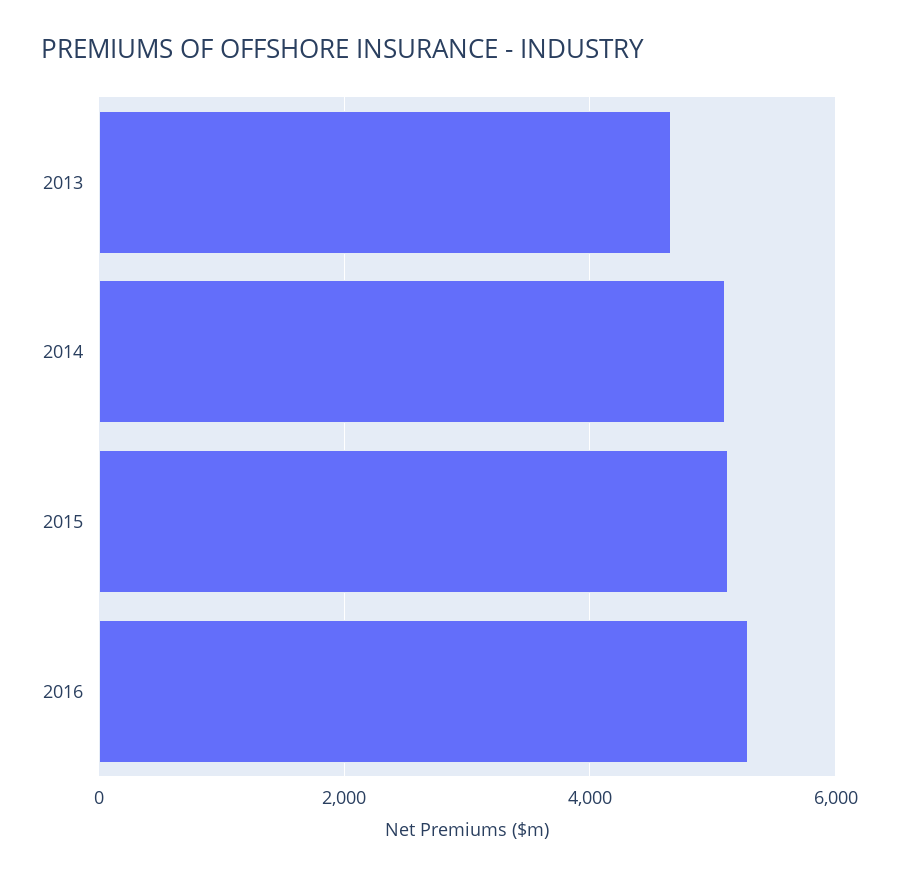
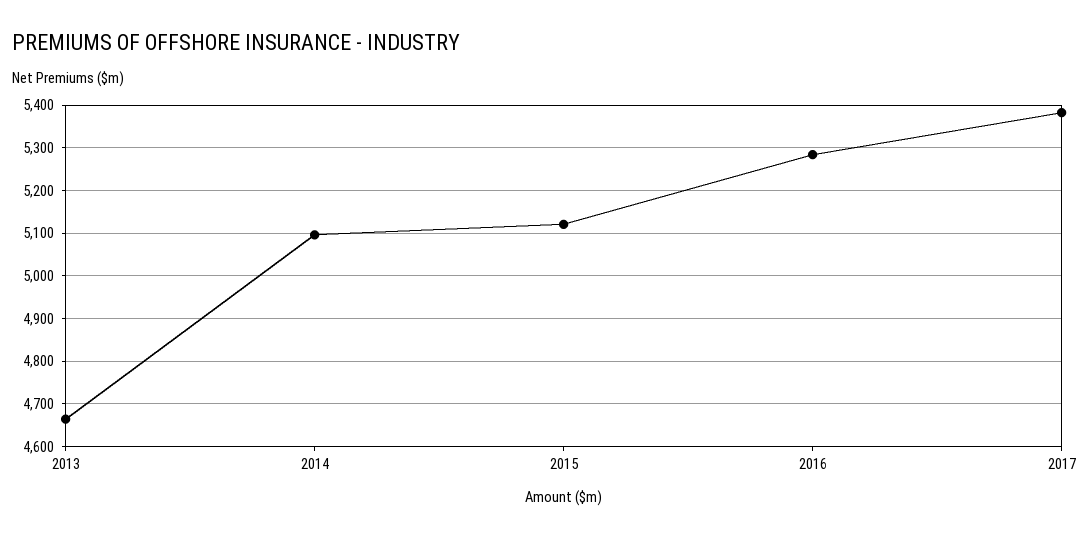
2017: none -> 5380

